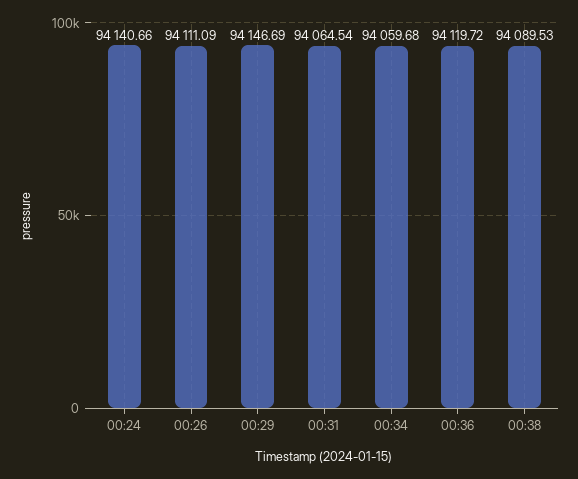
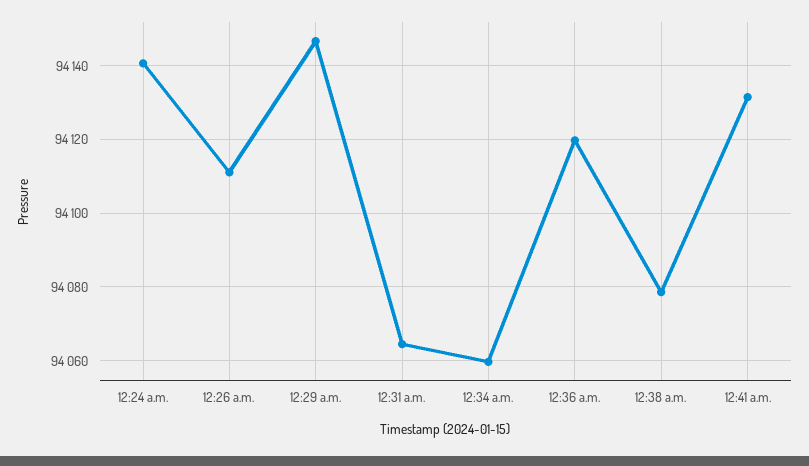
00:38: 94089.53 -> 94078
12:41 a.m.: none -> 94132

